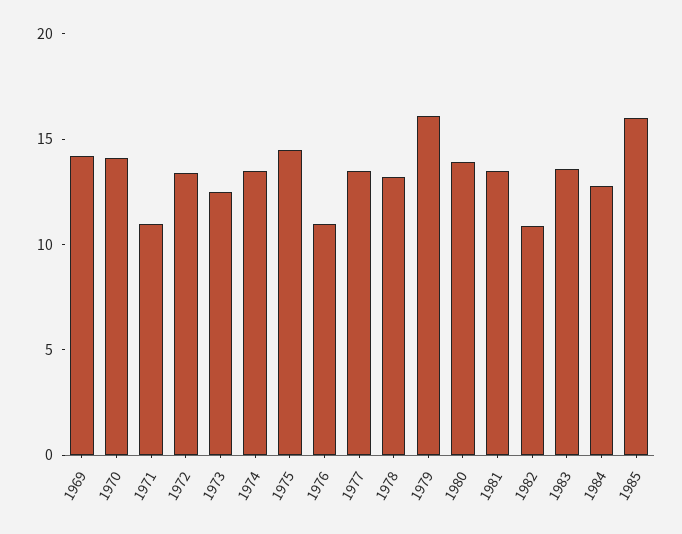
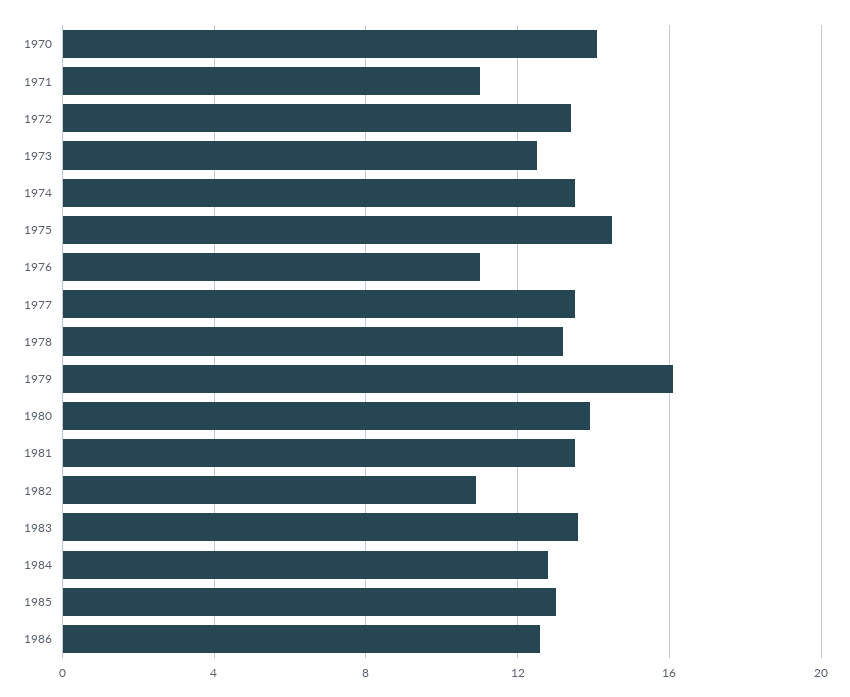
1969: 14 -> none
1985: 16 -> 13
1986: none -> 12.5

